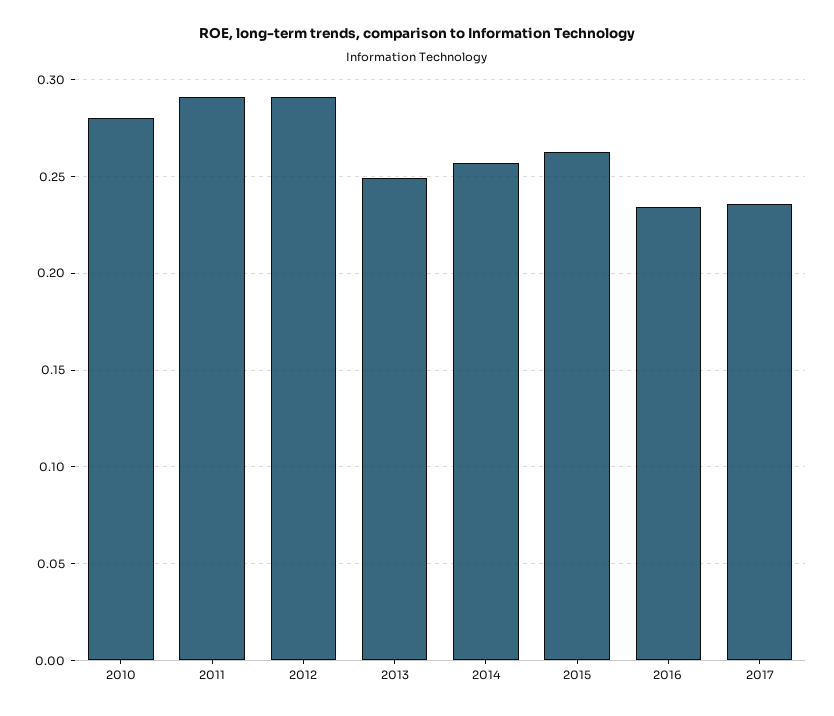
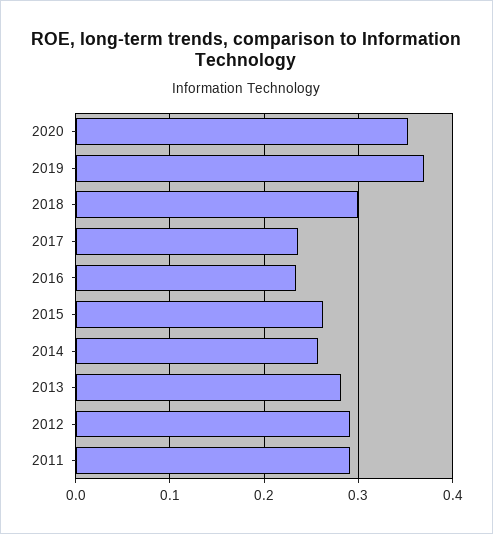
2010: 0.28 -> none
2013: 0.25 -> 0.28
2020: none -> 0.35
2019: none -> 0.37
2018: none -> 0.3

